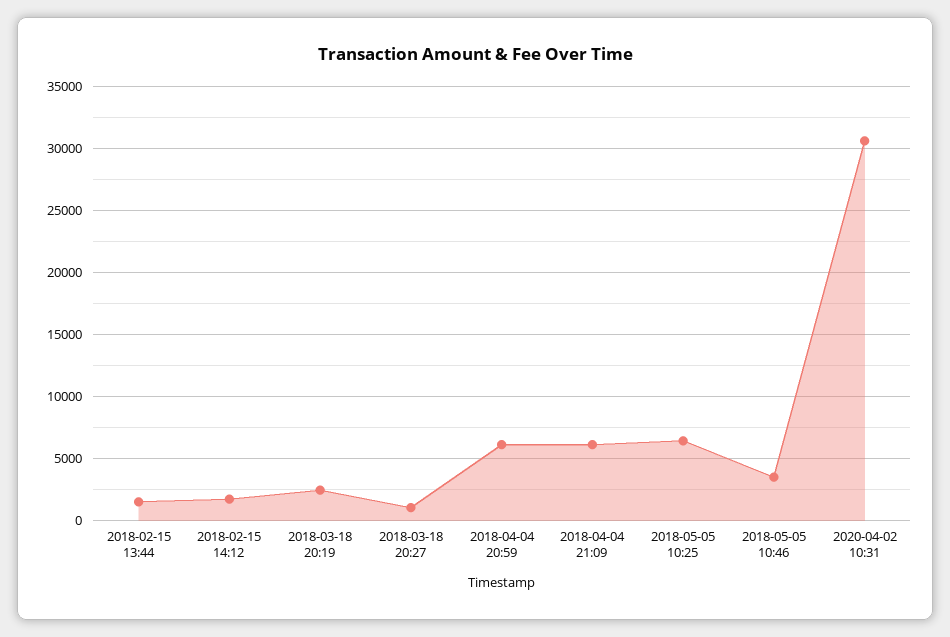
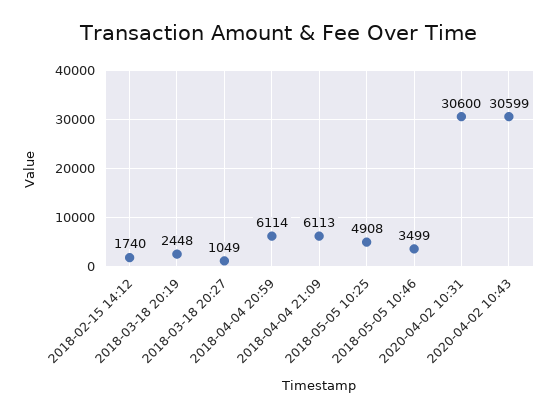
2018-02-15 13:44: 1500 -> none
2018-05-05 10:25: 6500 -> 4908
2020-04-02 10:43: none -> 30599

